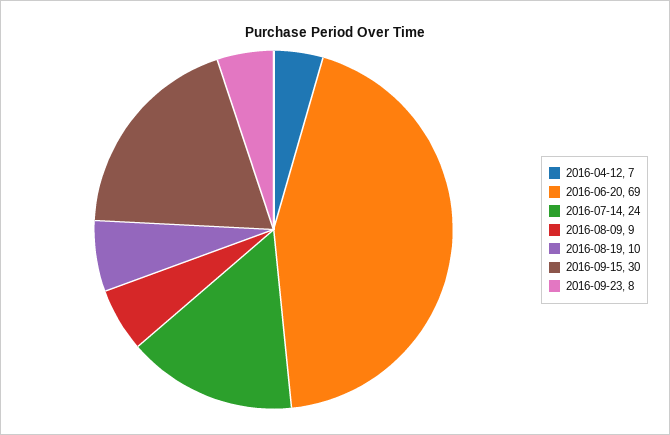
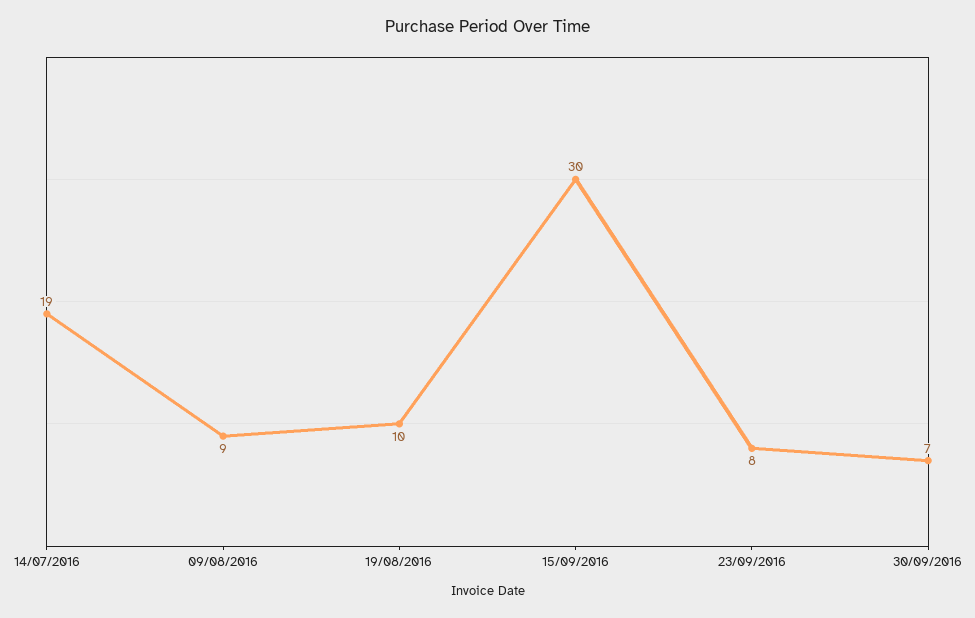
2016-04-12: 7 -> none
2016-06-20: 69 -> none
2016-07-14: 24 -> 19
30/09/2016: none -> 7

